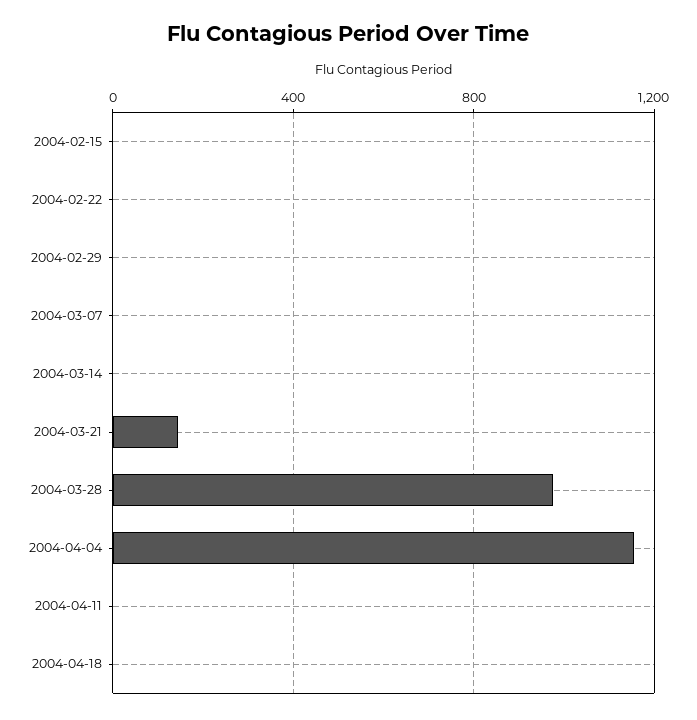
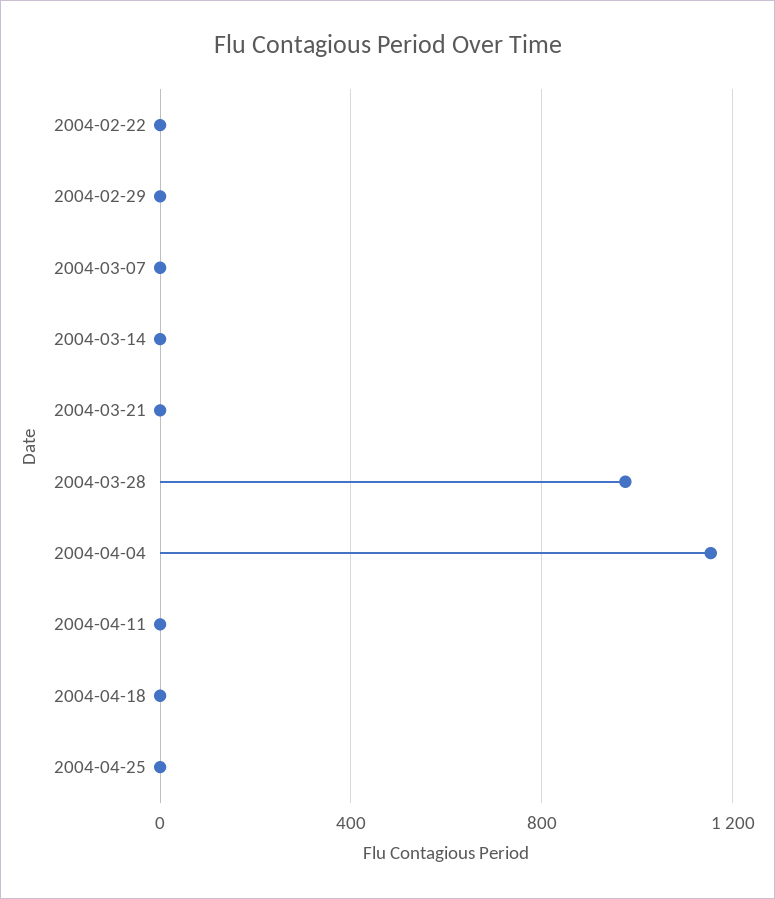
2004-02-15: 0 -> none
2004-03-21: 150 -> 0
2004-04-25: none -> 0

